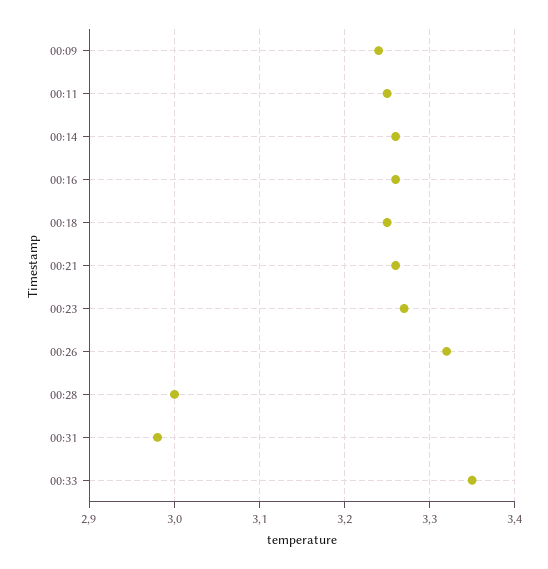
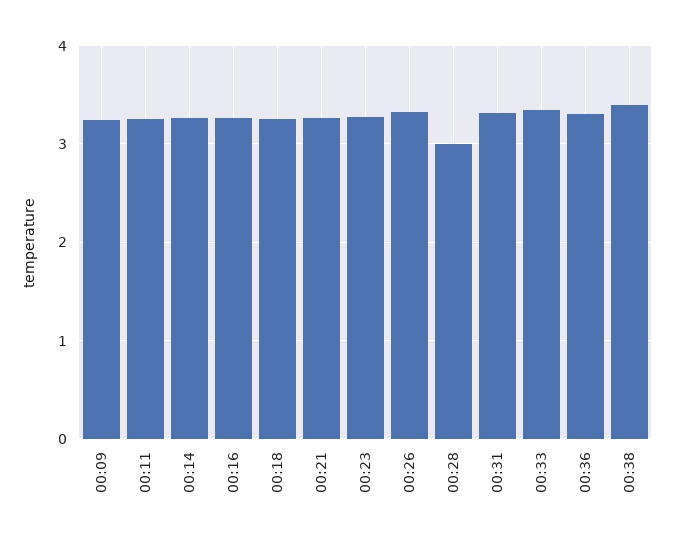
00:31: 2.98 -> 3.3
00:36: none -> 3.3
00:38: none -> 3.4

